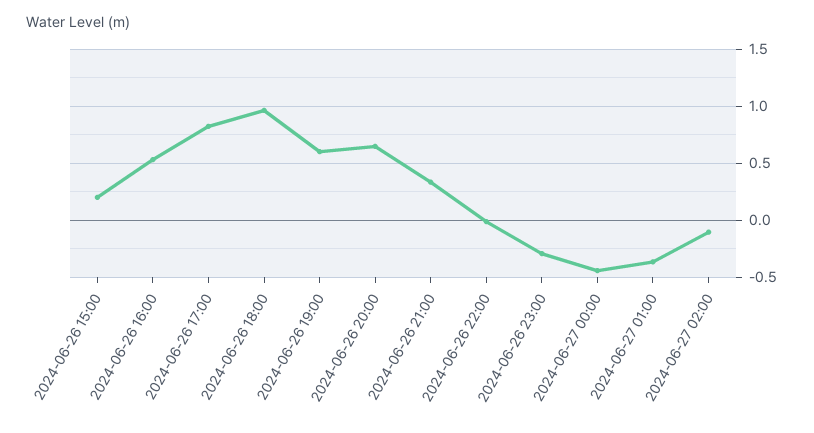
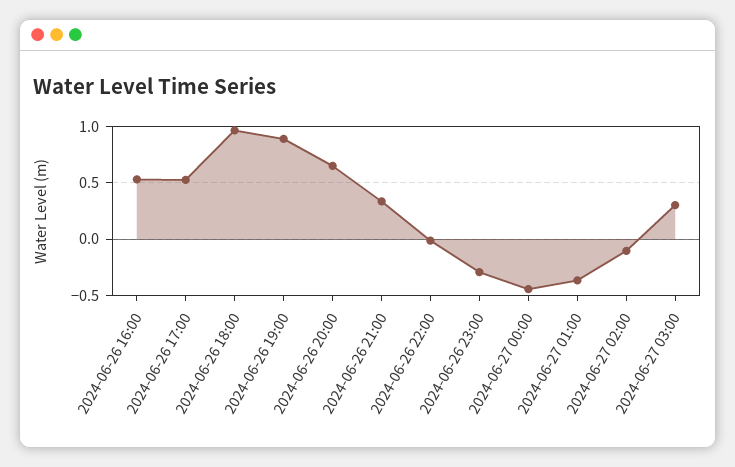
2024-06-26 15:00: 0.2 -> none
2024-06-26 17:00: 0.8 -> 0.5
2024-06-26 19:00: 0.6 -> 0.9
2024-06-27 03:00: none -> 0.3

